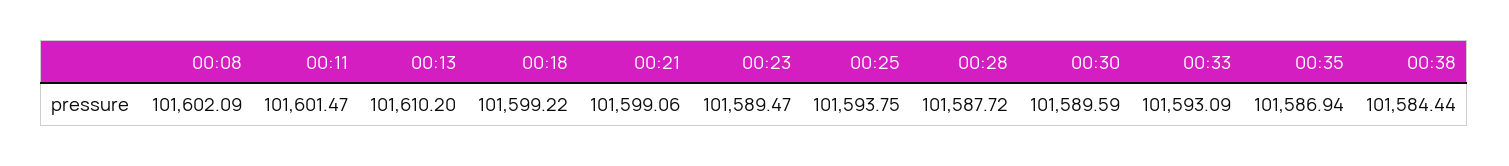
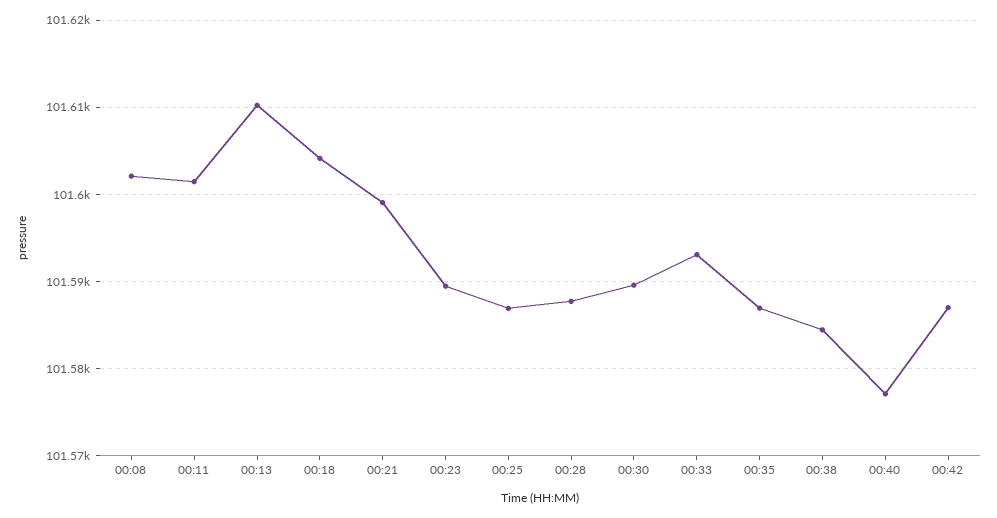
00:18: 101599.22 -> 101604
00:25: 101593.75 -> 101587
00:40: none -> 101577
00:42: none -> 101587

